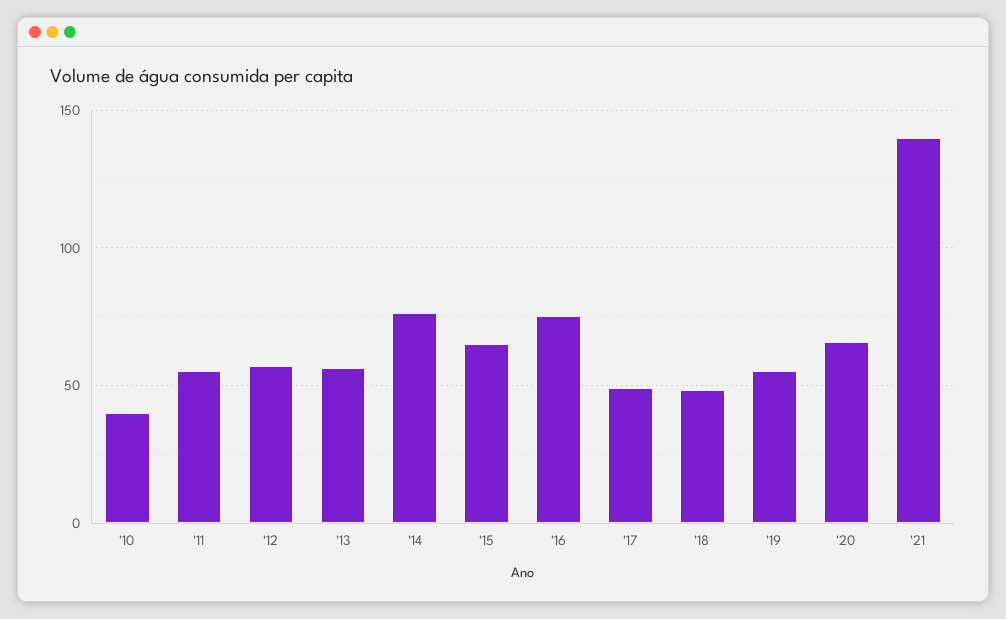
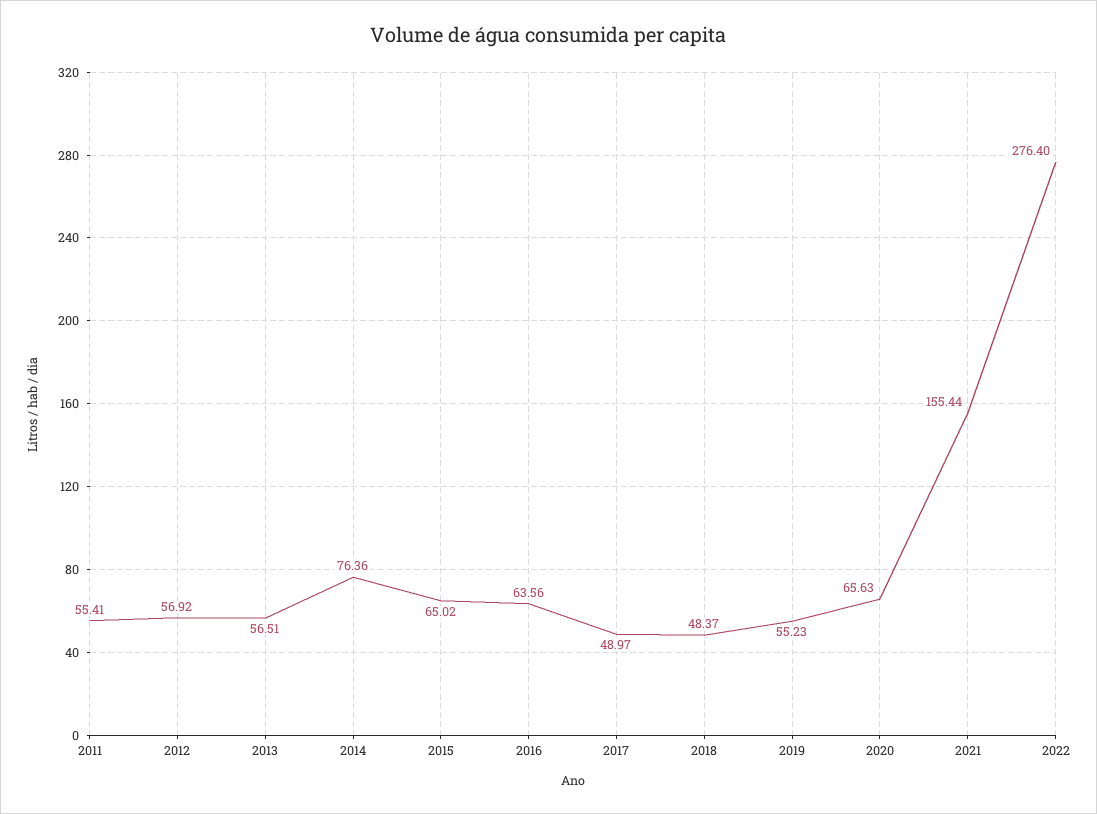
'10: 40 -> none
'16: 75 -> 63.56
'21: 140 -> 155.44
2022: none -> 276.4

